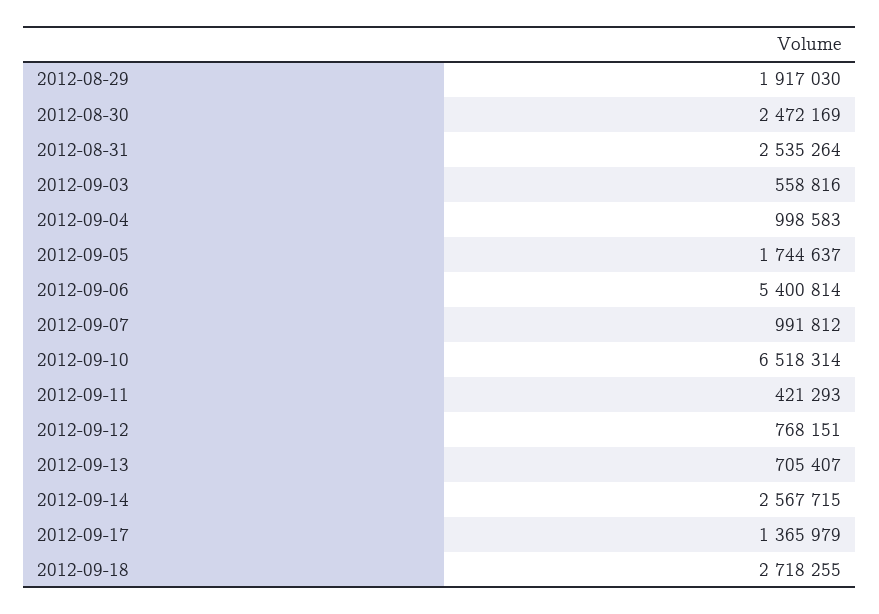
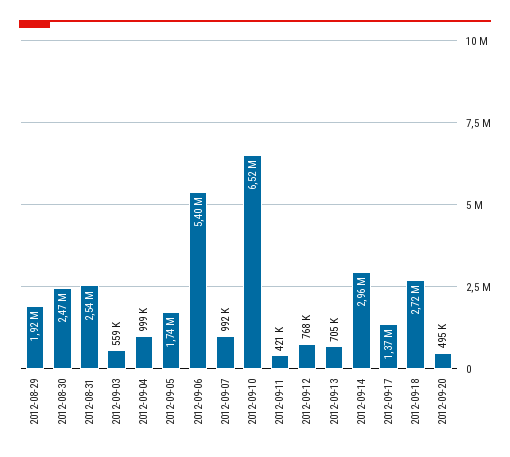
2012-09-14: 2567715 -> 2960000
2012-09-20: none -> 495000

